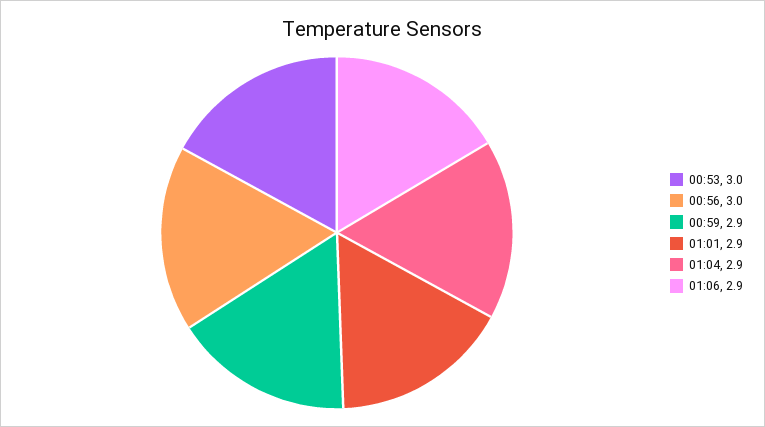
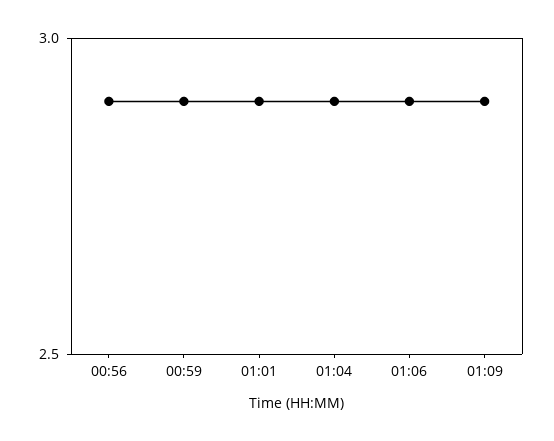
00:53: 3 -> none
00:56: 3 -> 2.9
01:09: none -> 2.9

